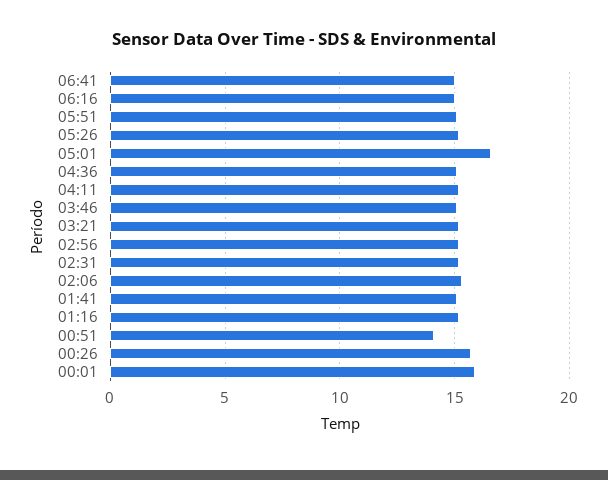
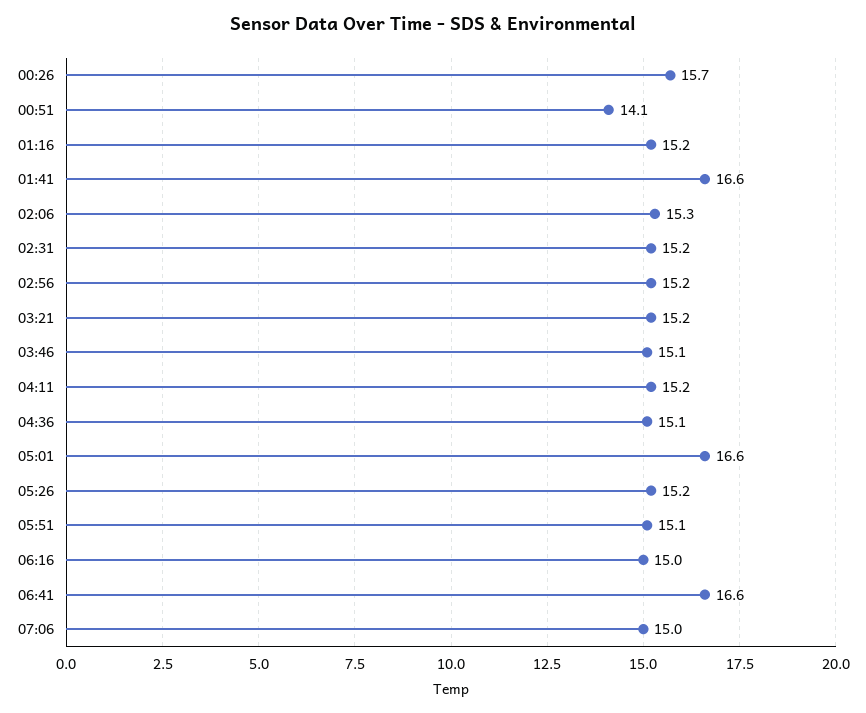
06:41: 15 -> 16.6
01:41: 15 -> 16.6
00:01: 16 -> none
07:06: none -> 15

